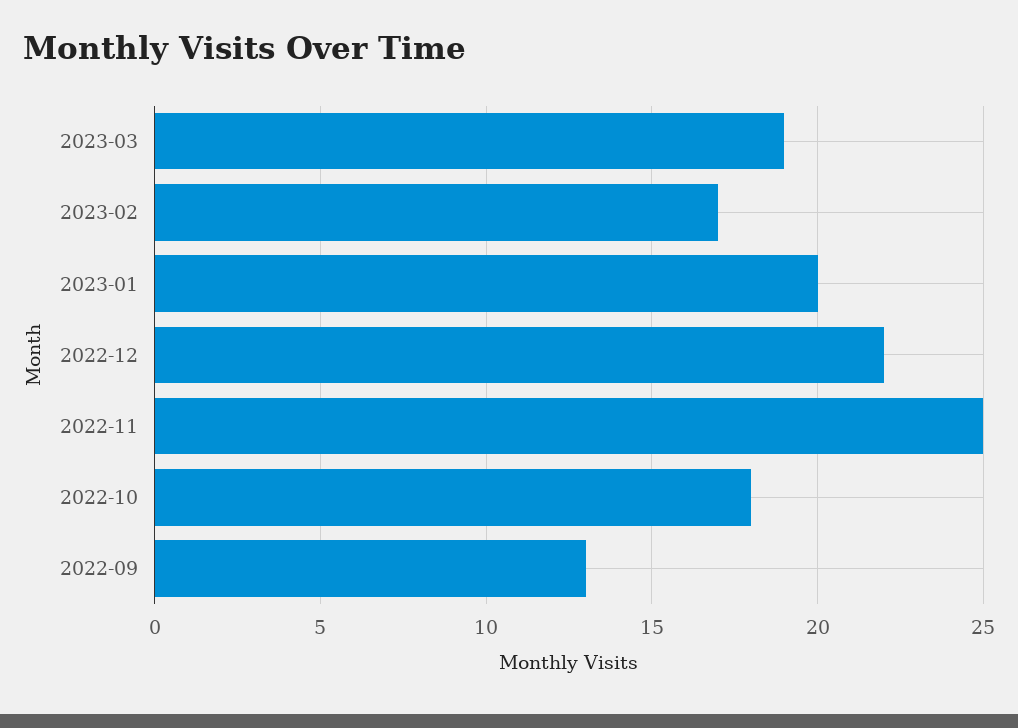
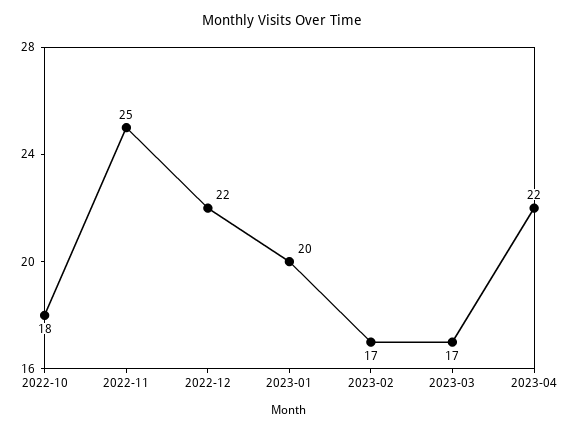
2023-03: 19 -> 17
2022-09: 13 -> none
2023-04: none -> 22

